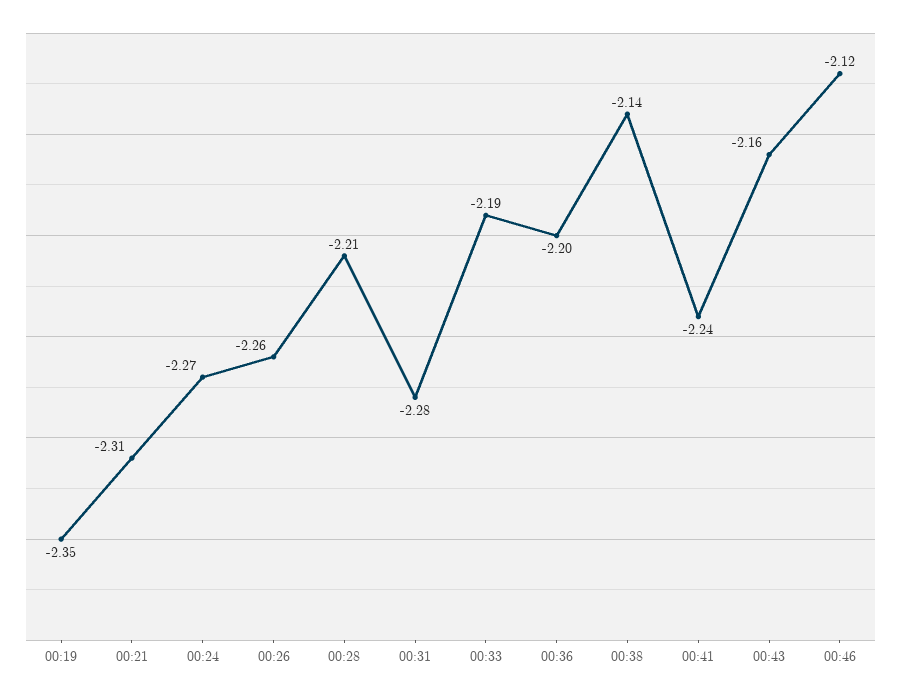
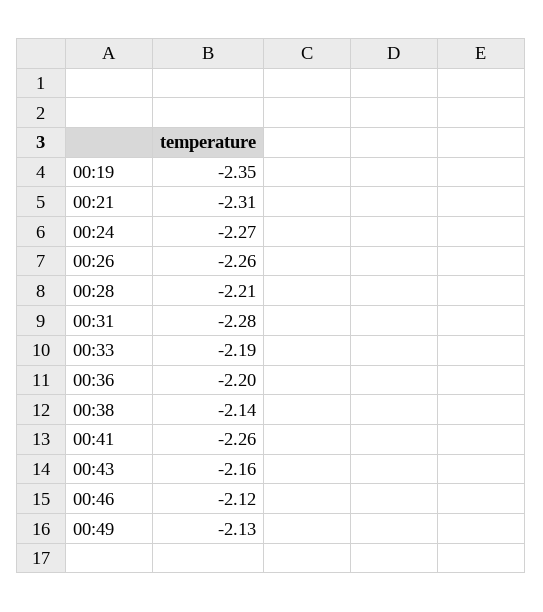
00:41: -2.24 -> -2.26
00:49: none -> -2.13

